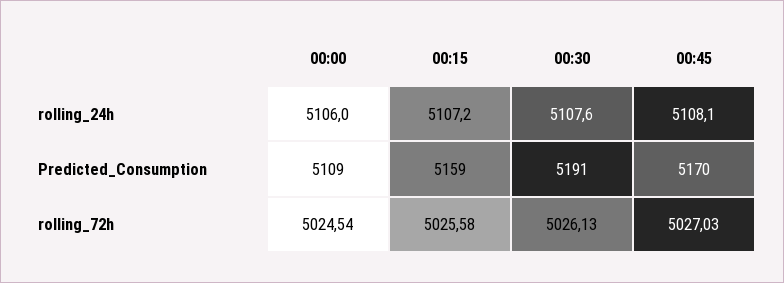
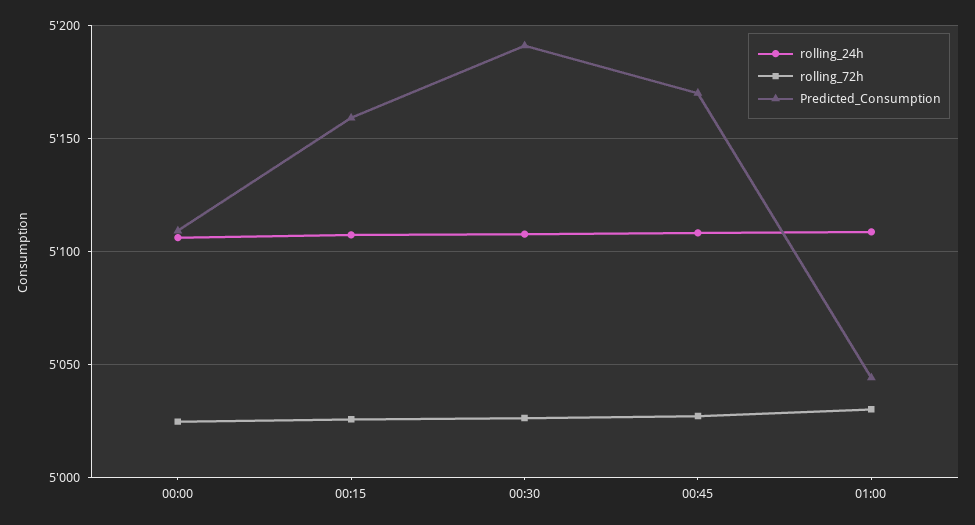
rolling_24h, 01:00: none -> 5110
rolling_72h, 01:00: none -> 5030
Predicted_Consumption, 01:00: none -> 5045

